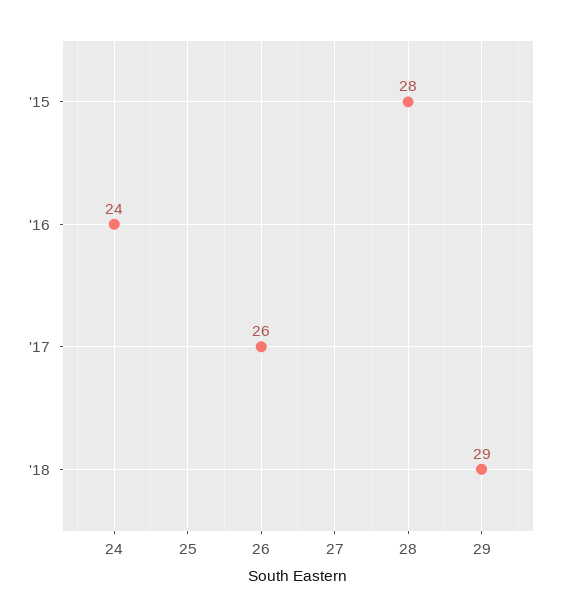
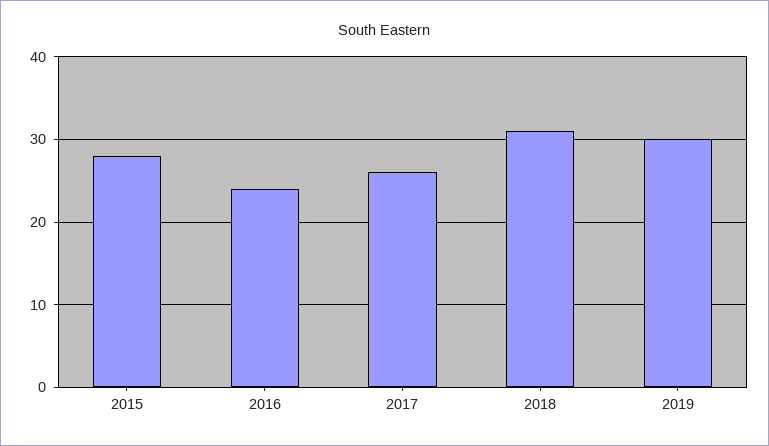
'18: 29 -> 31
2019: none -> 30

